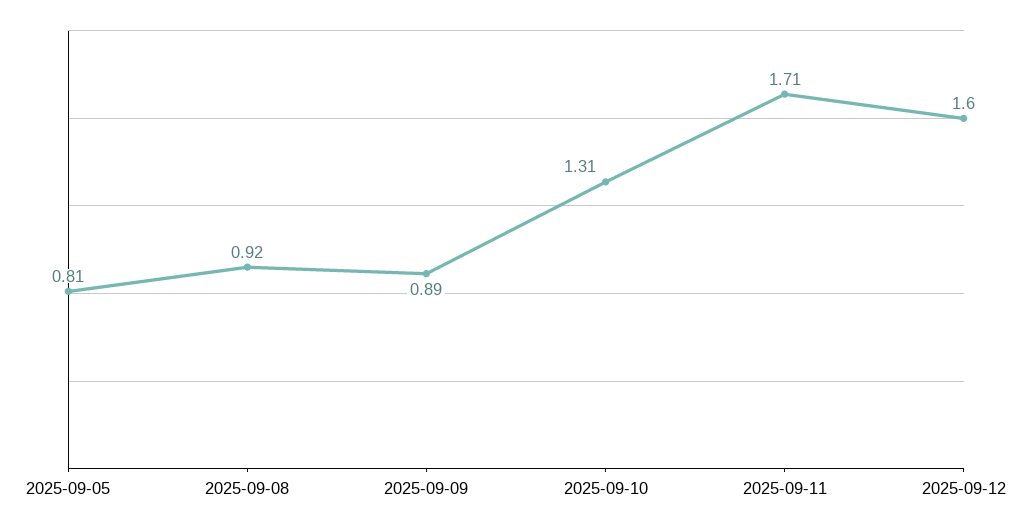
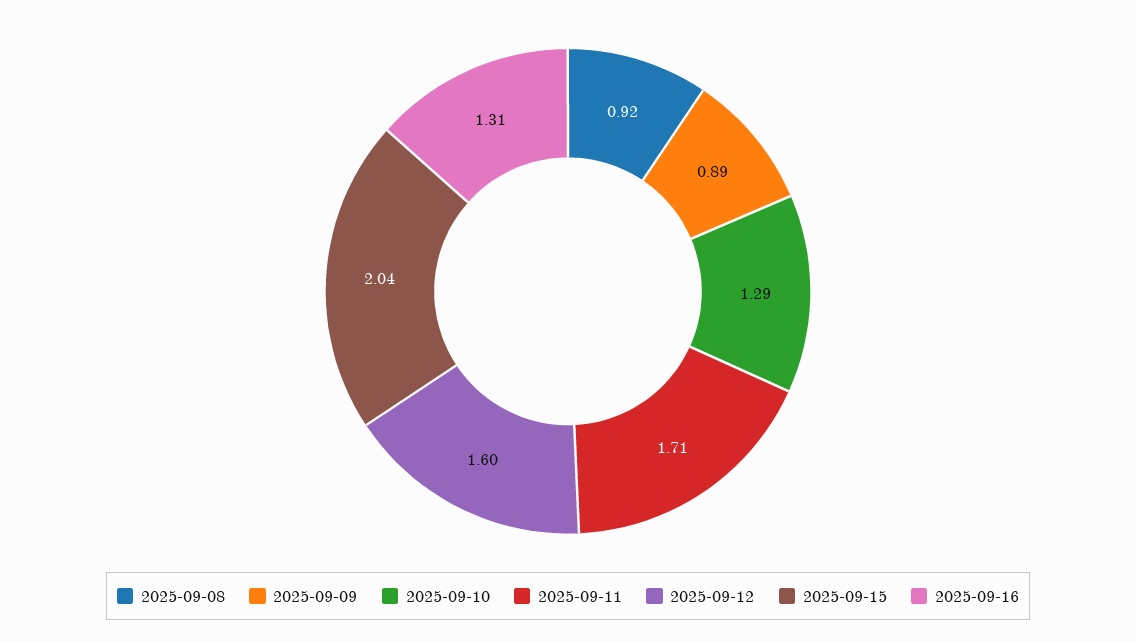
2025-09-05: 0.81 -> none
2025-09-10: 1.31 -> 1.29
2025-09-15: none -> 2.04
2025-09-16: none -> 1.31

